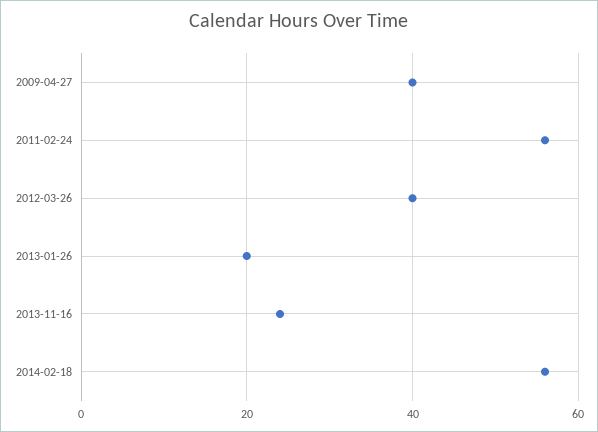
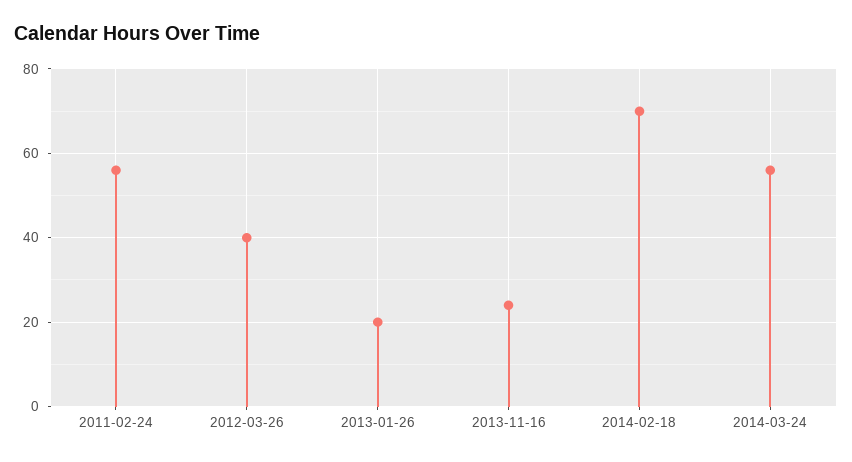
2009-04-27: 40 -> none
2014-02-18: 55 -> 70
2014-03-24: none -> 55

